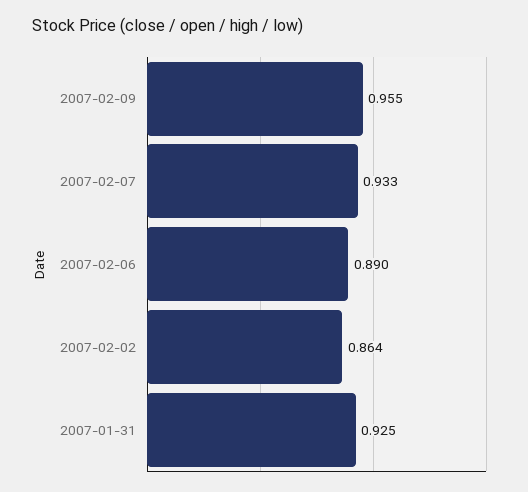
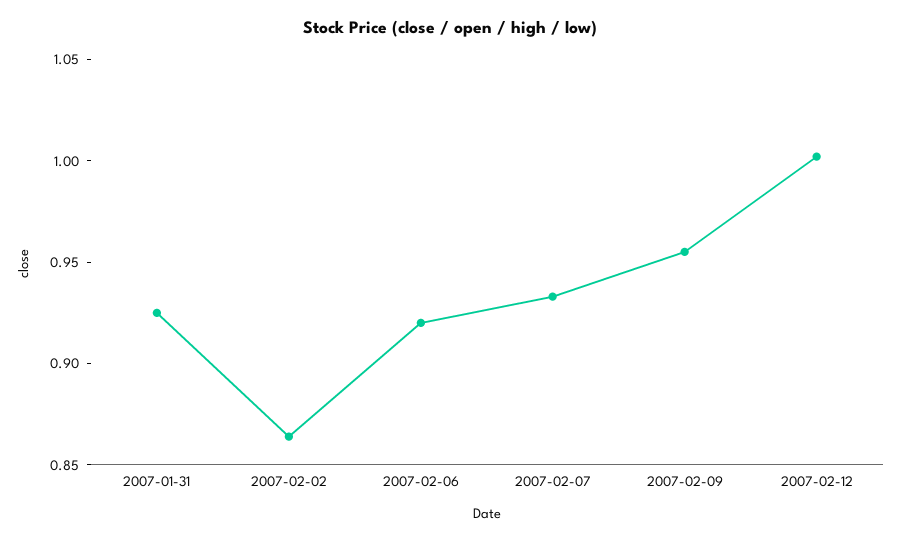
2007-02-06: 0.89 -> 0.92
2007-02-12: none -> 1

